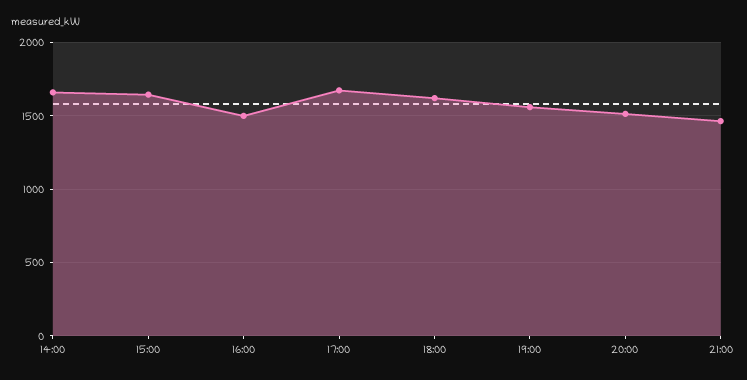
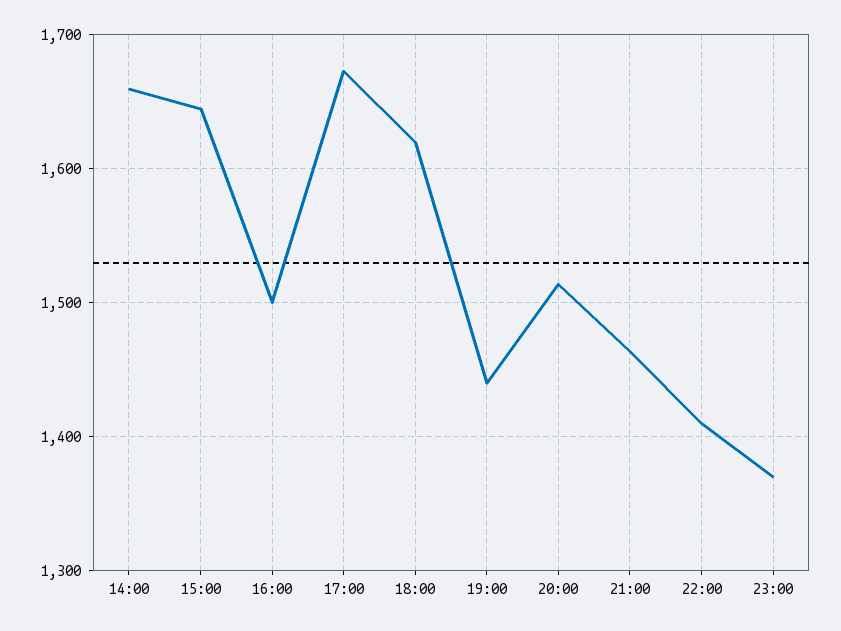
19:00: 1550 -> 1440
22:00: none -> 1410
23:00: none -> 1370

